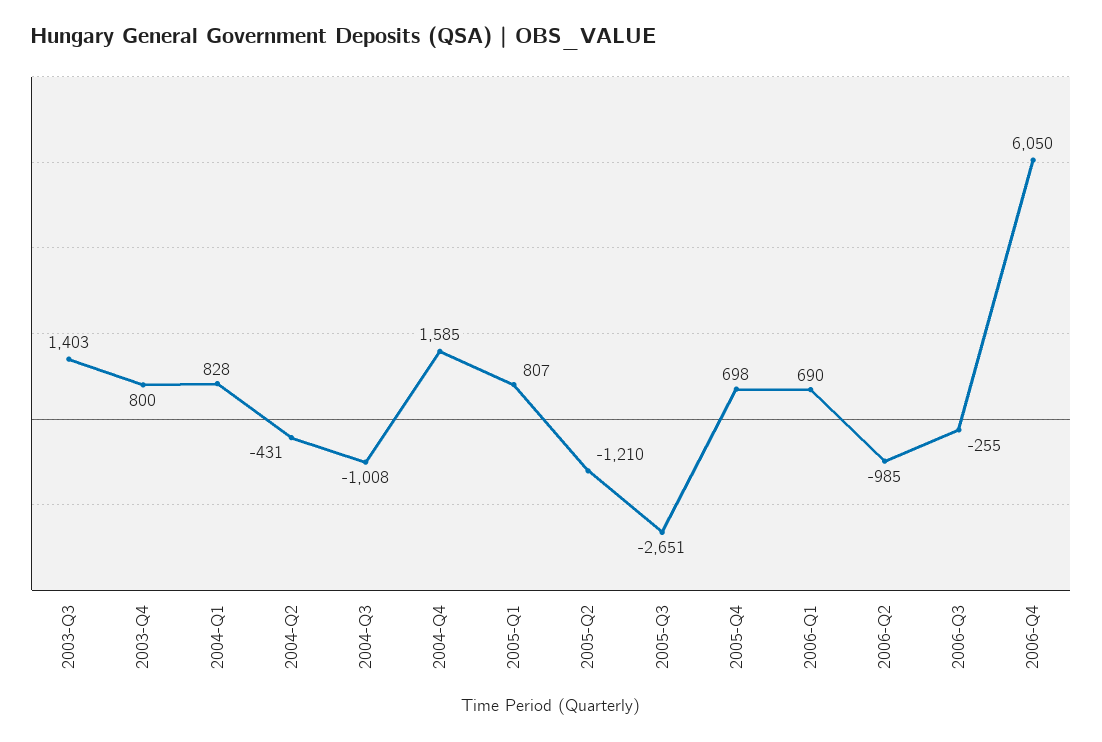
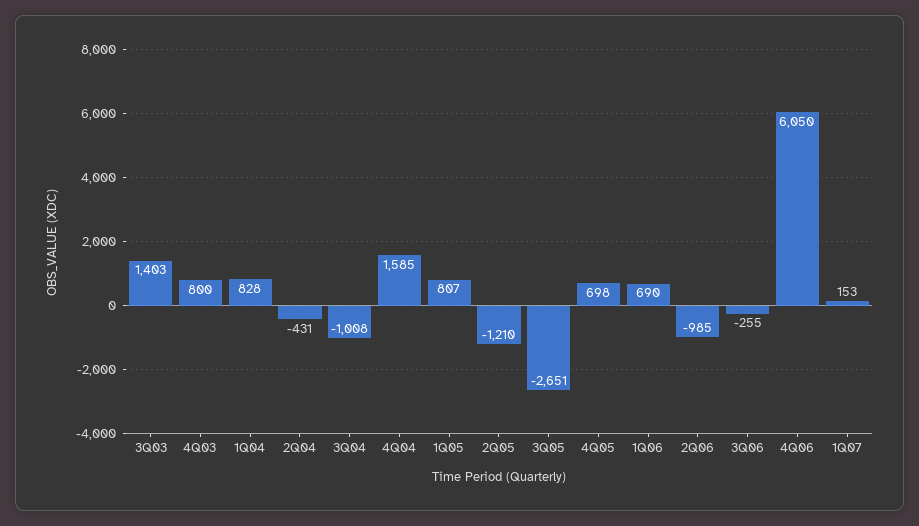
1Q07: none -> 153

